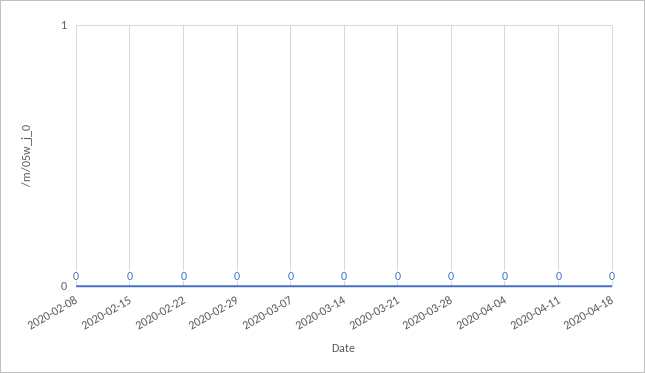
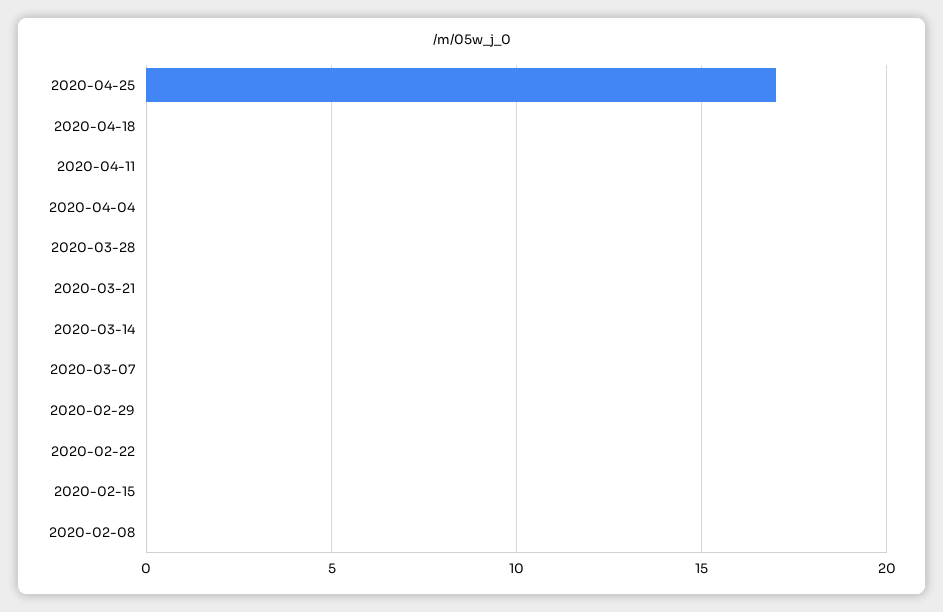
2020-04-25: none -> 17

